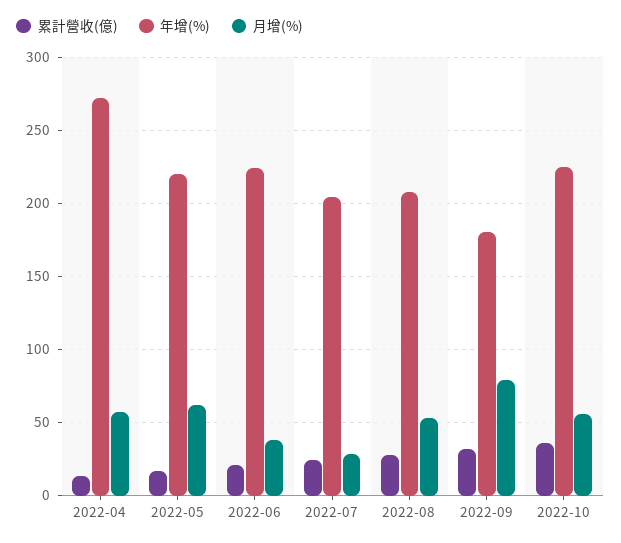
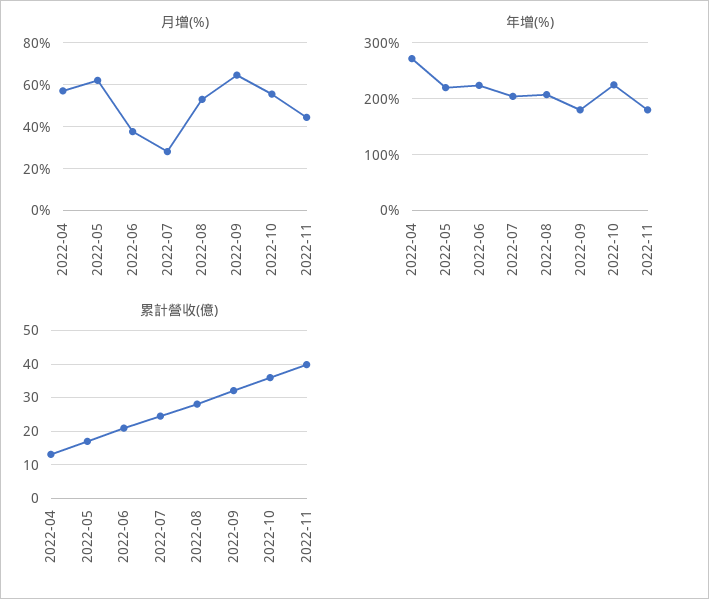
月增(%), 2022-09: 80 -> 65
月增(%), 2022-11: none -> 45
年增(%), 2022-11: none -> 180
累計營收(億), 2022-11: none -> 40

